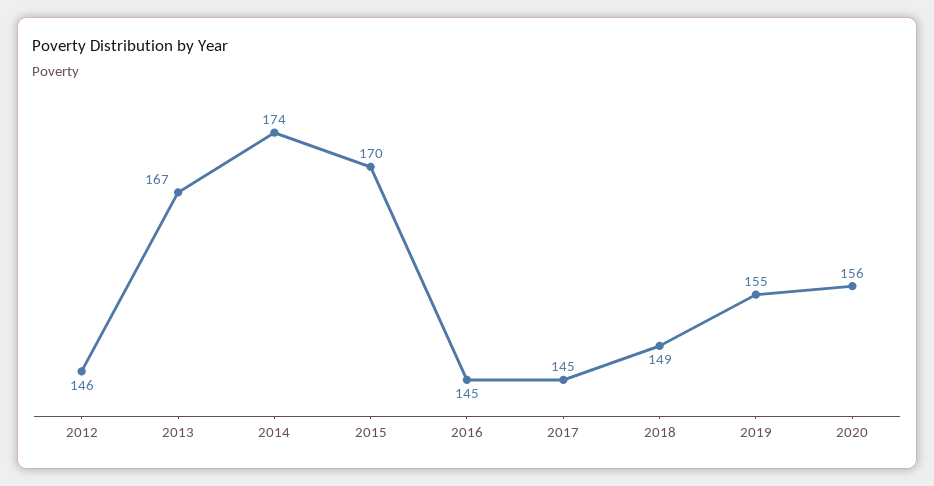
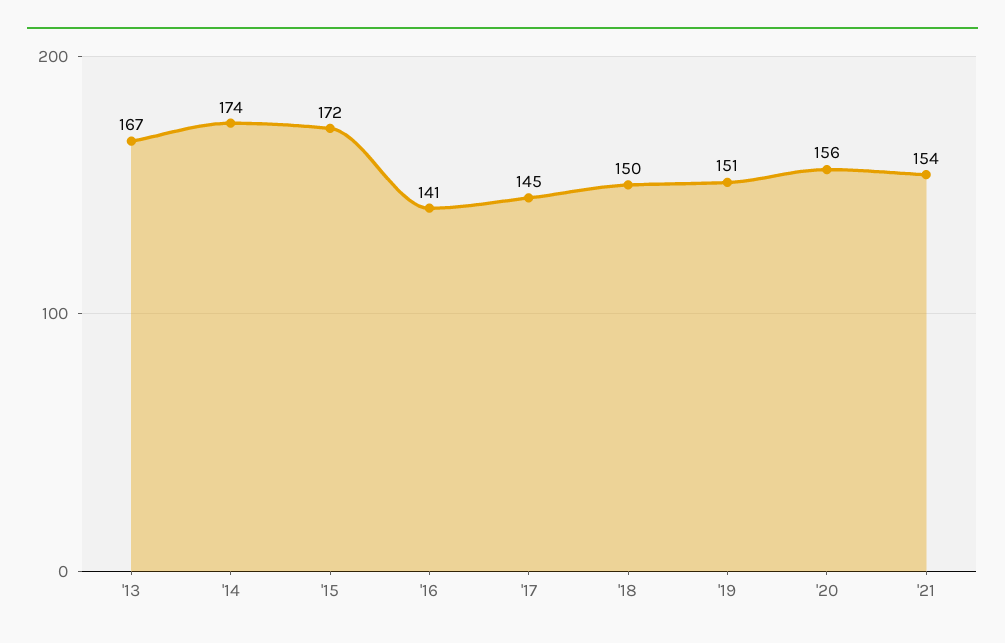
2012: 146 -> none
2015: 170 -> 172
2016: 145 -> 141
2018: 149 -> 150
2019: 155 -> 151
'21: none -> 154

